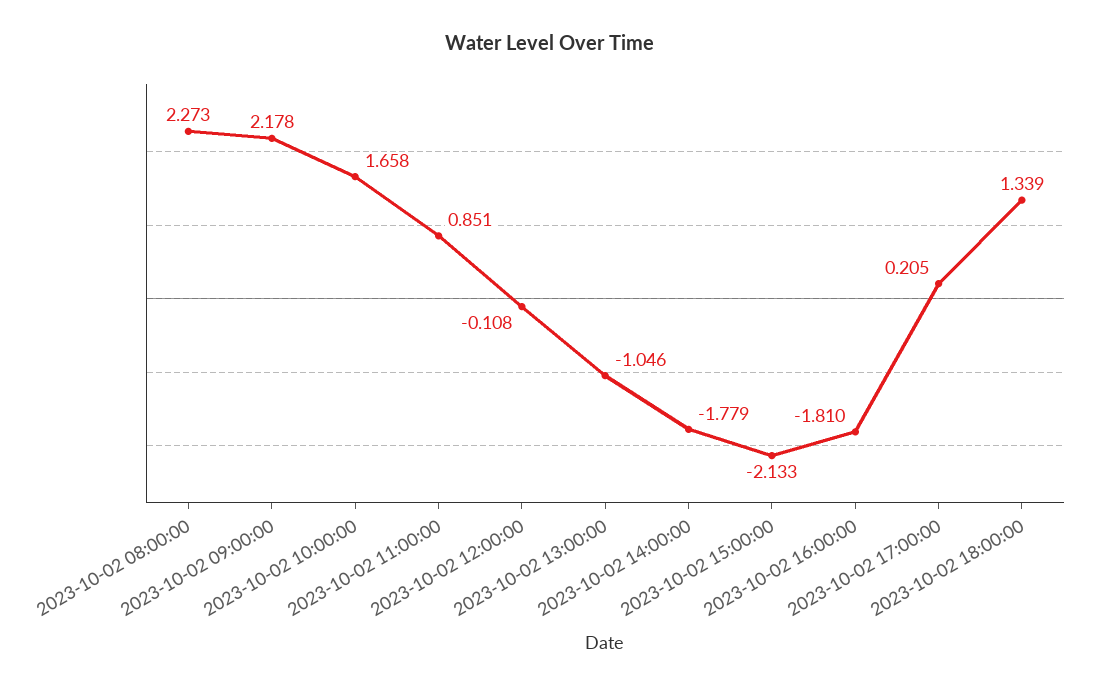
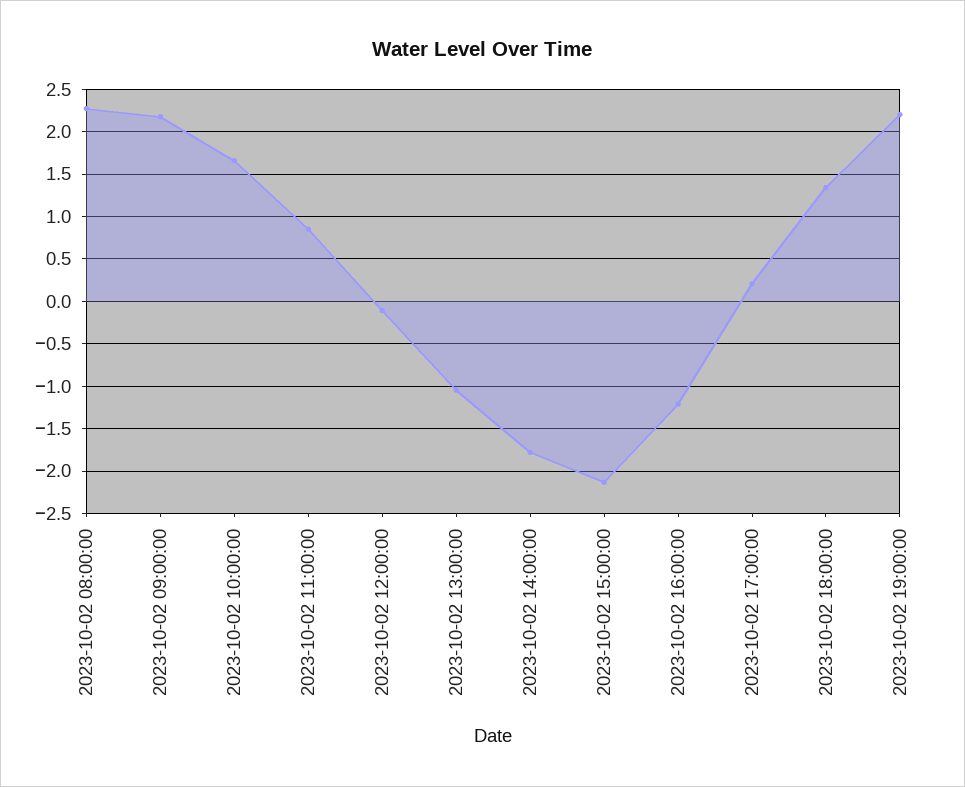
2023-10-02 16:00:00: -1.81 -> -1.2
2023-10-02 19:00:00: none -> 2.2

